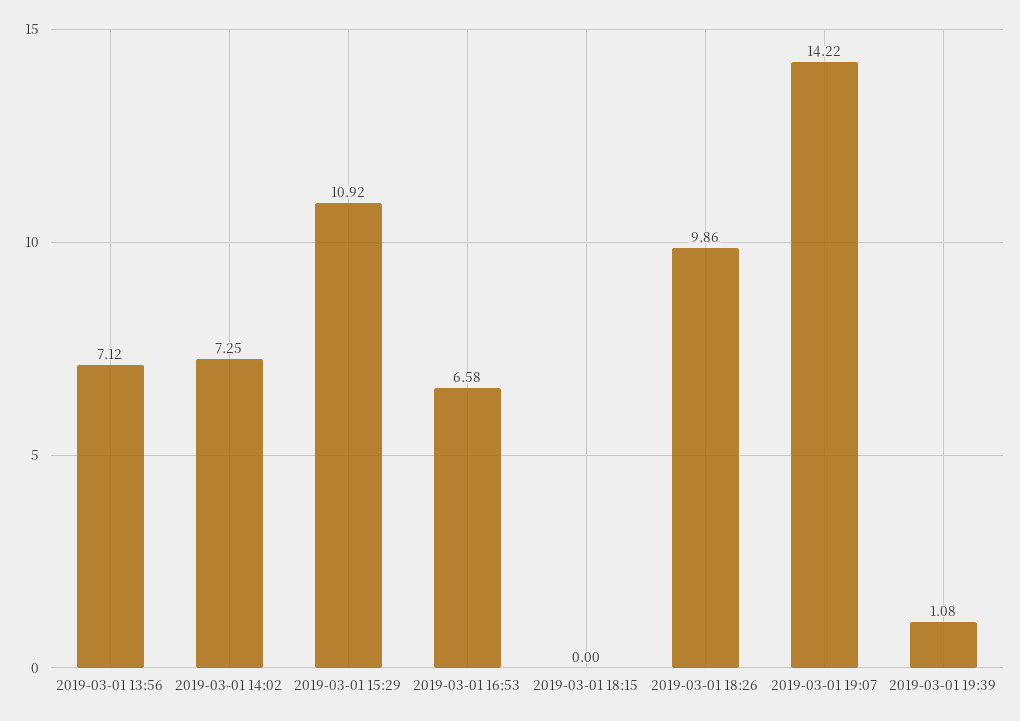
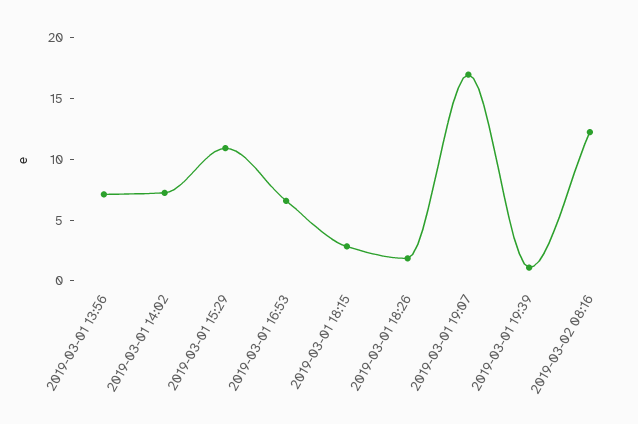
2019-03-01 18:15: 0 -> 3
2019-03-01 18:26: 9.86 -> 2
2019-03-01 19:07: 14.22 -> 17
2019-03-02 08:16: none -> 12

